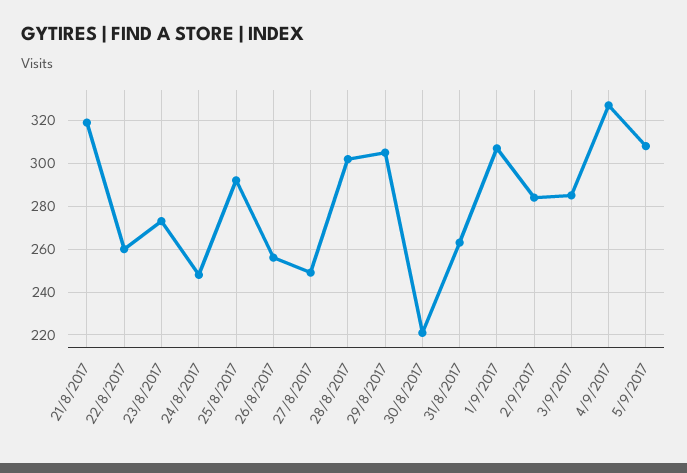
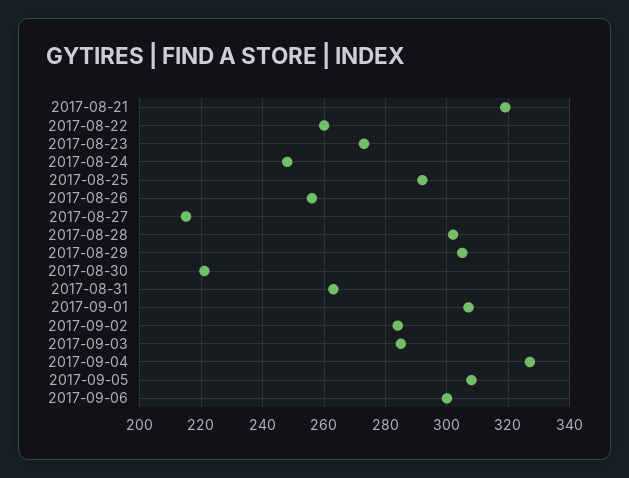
27/8/2017: 250 -> 215
2017-09-06: none -> 300

